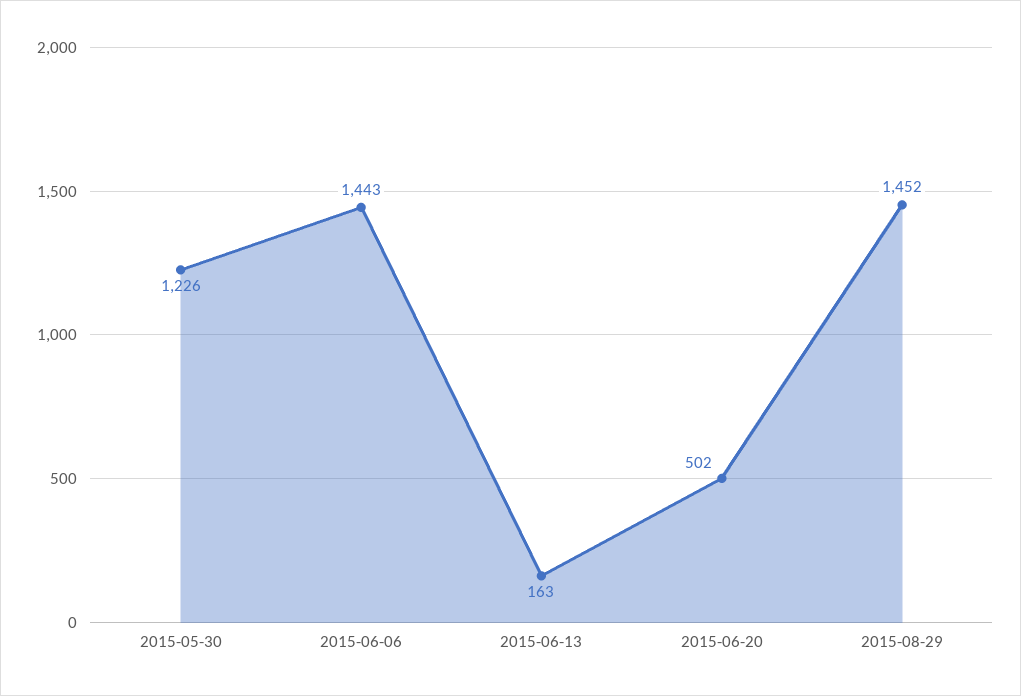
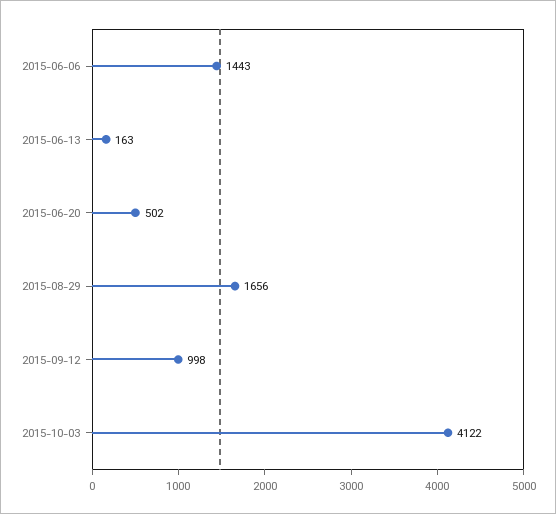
2015-05-30: 1226 -> none
2015-08-29: 1452 -> 1656
2015-09-12: none -> 998
2015-10-03: none -> 4122

